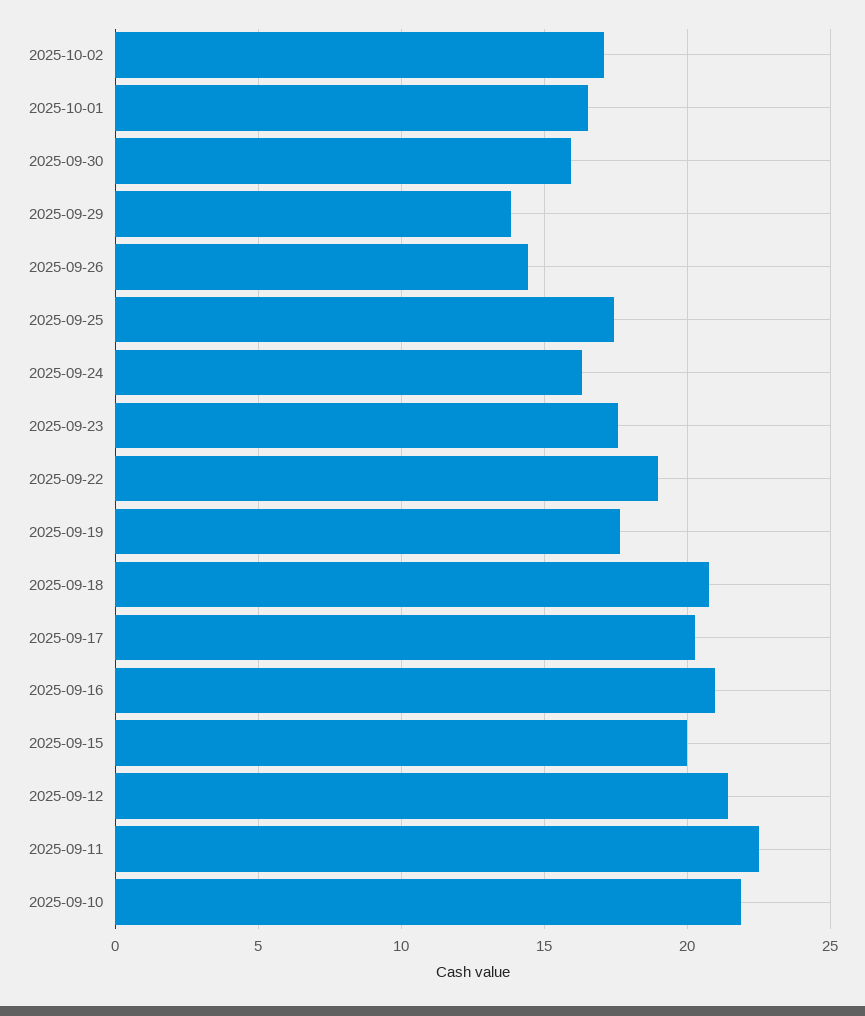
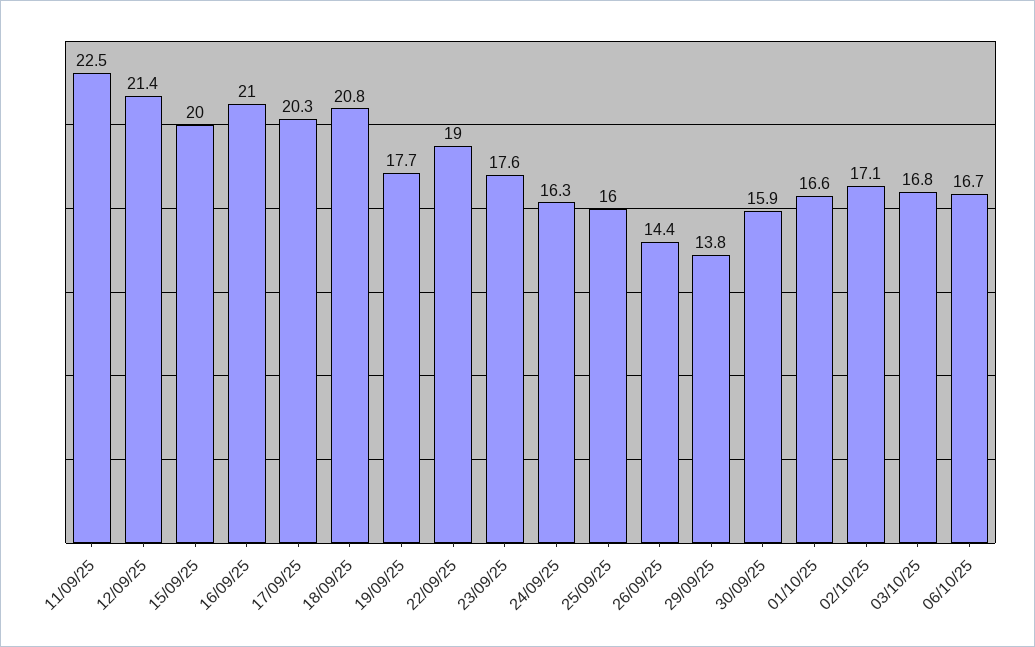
2025-09-25: 17.5 -> 16
2025-09-10: 22 -> none
03/10/25: none -> 16.8
06/10/25: none -> 16.7

